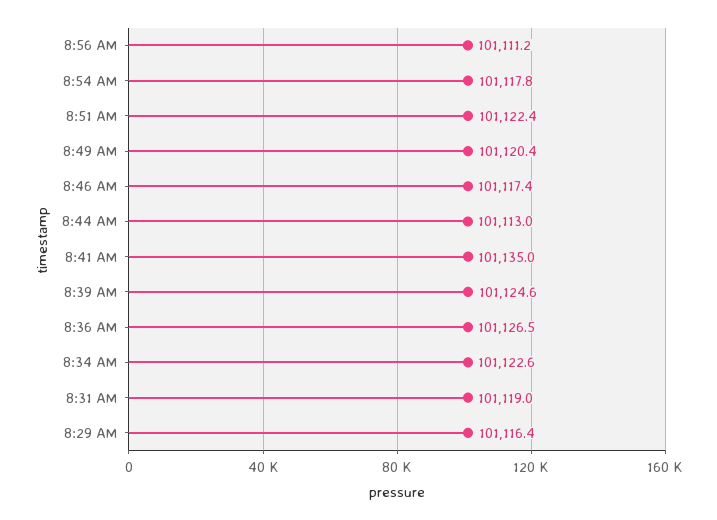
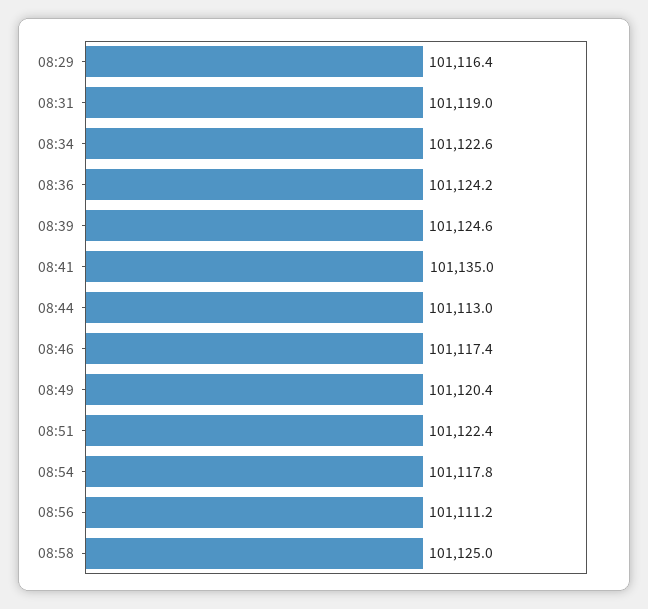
8:36 AM: 101126.5 -> 101124.2
08:58: none -> 101125

